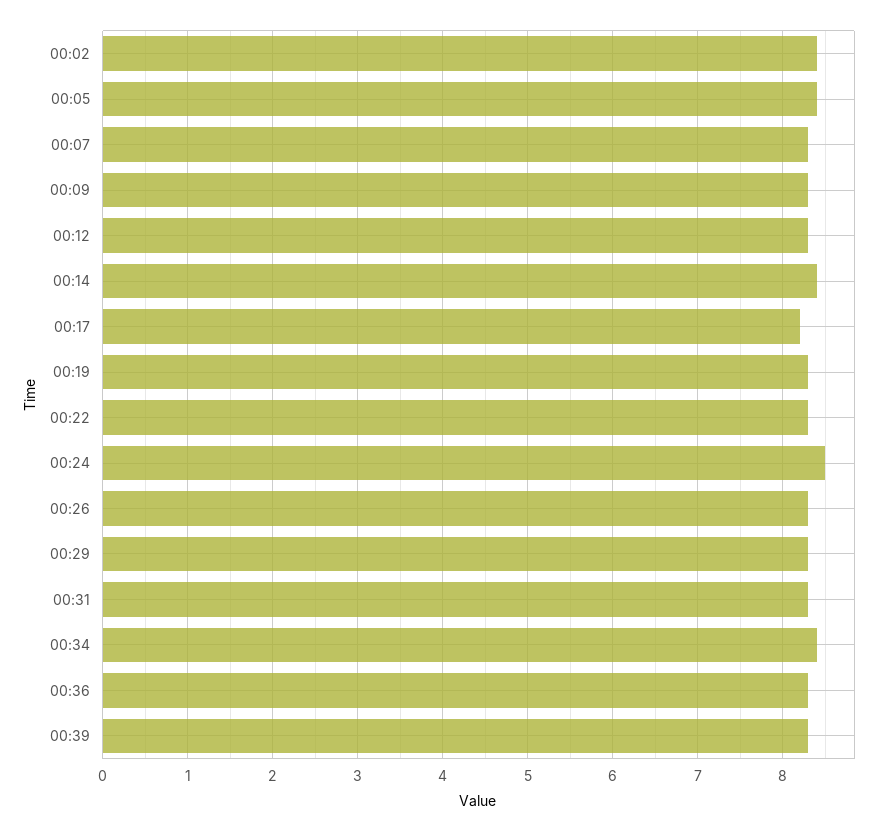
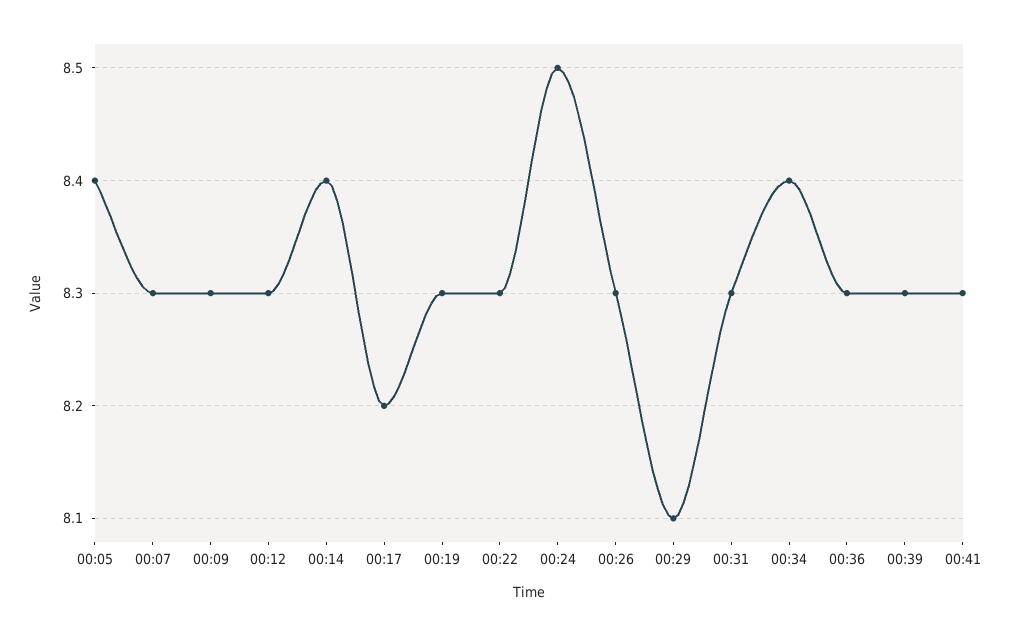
00:02: 8.4 -> none
00:29: 8.3 -> 8.1
00:41: none -> 8.3

